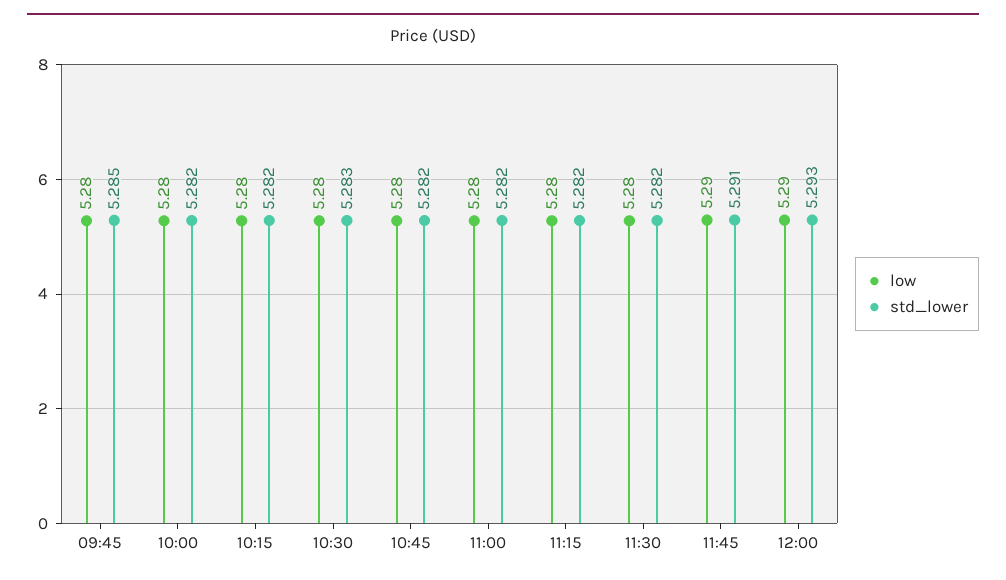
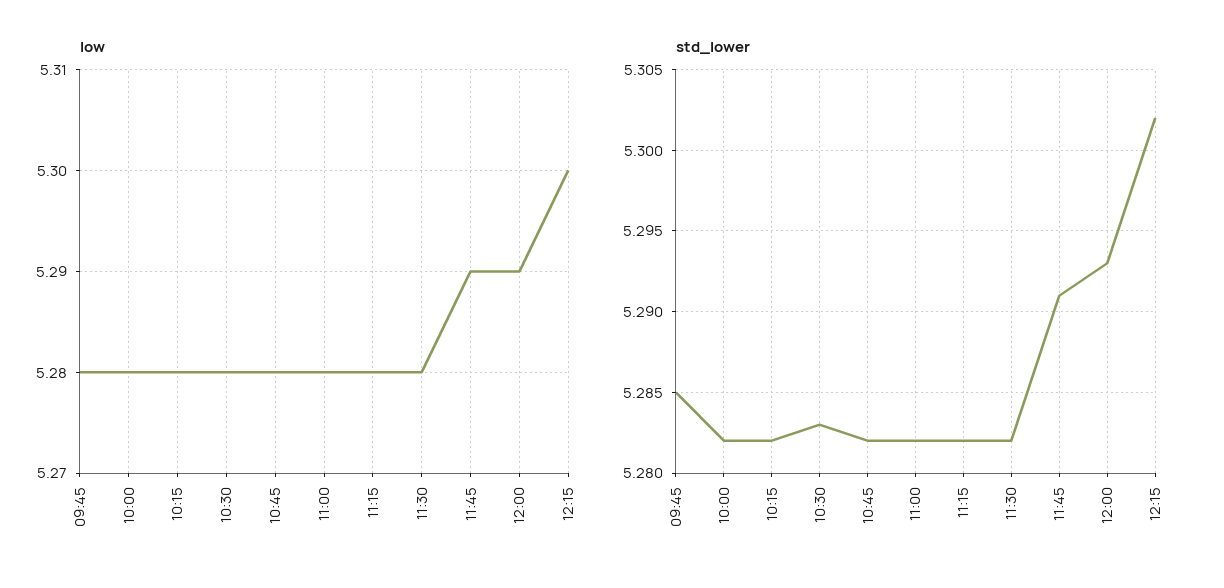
low, 12:15: none -> 5.3
std_lower, 12:15: none -> 5.302

